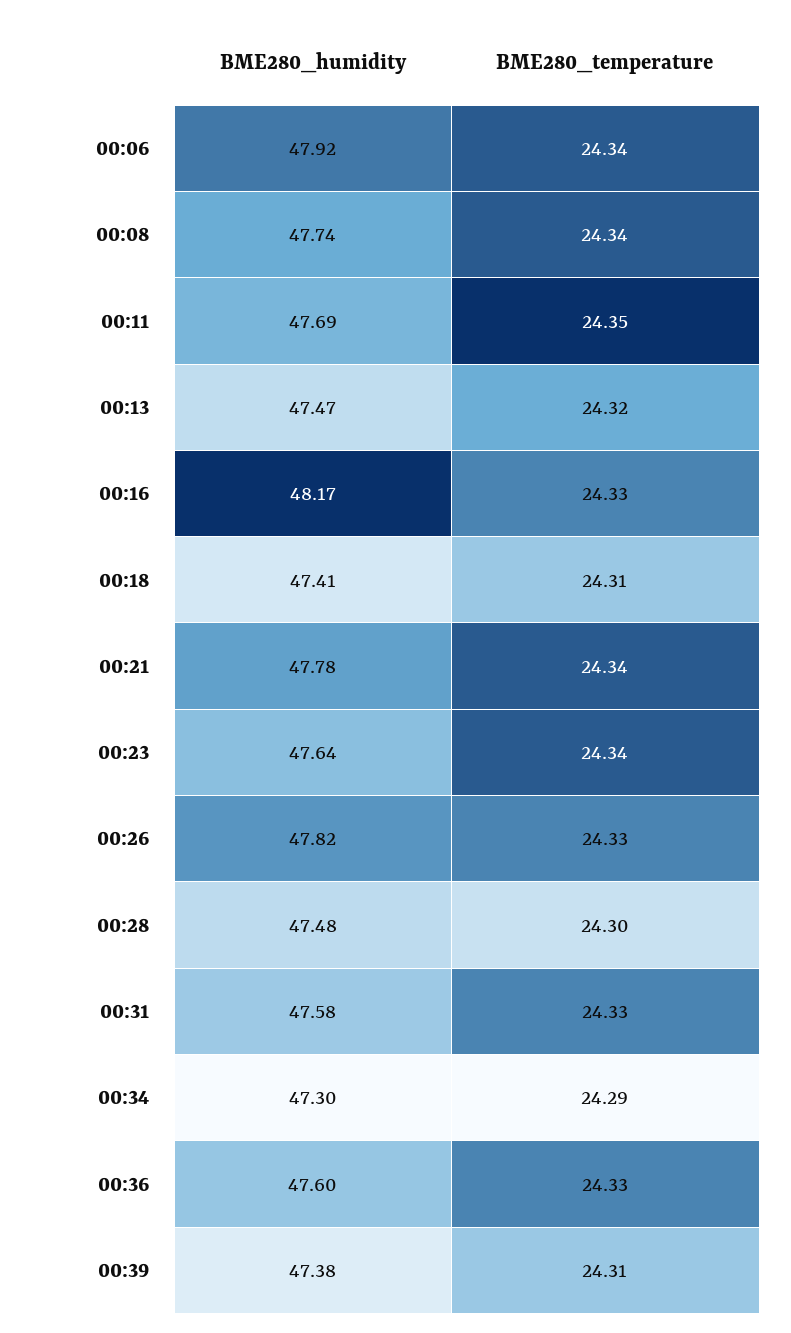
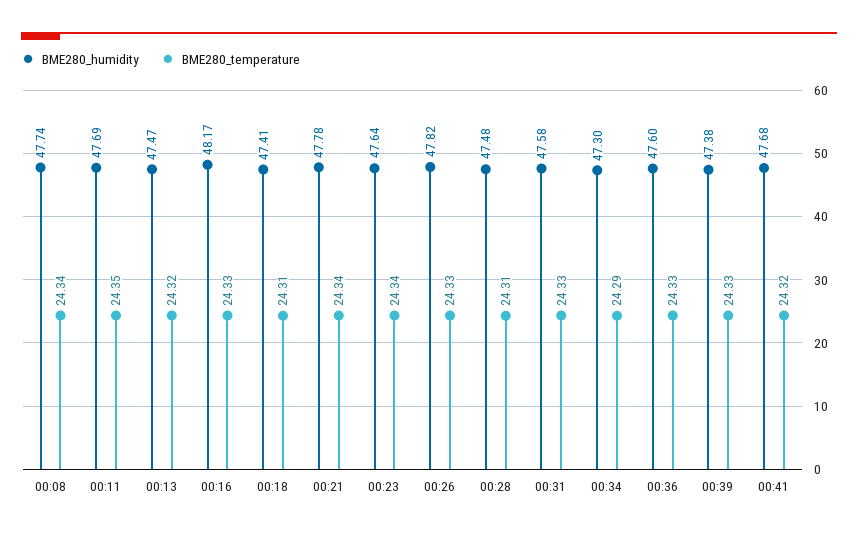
BME280_humidity, 00:06: 47.92 -> none
BME280_temperature, 00:06: 24.34 -> none
BME280_temperature, 00:28: 24.3 -> 24.31
BME280_temperature, 00:39: 24.31 -> 24.33
BME280_humidity, 00:41: none -> 47.68
BME280_temperature, 00:41: none -> 24.32

